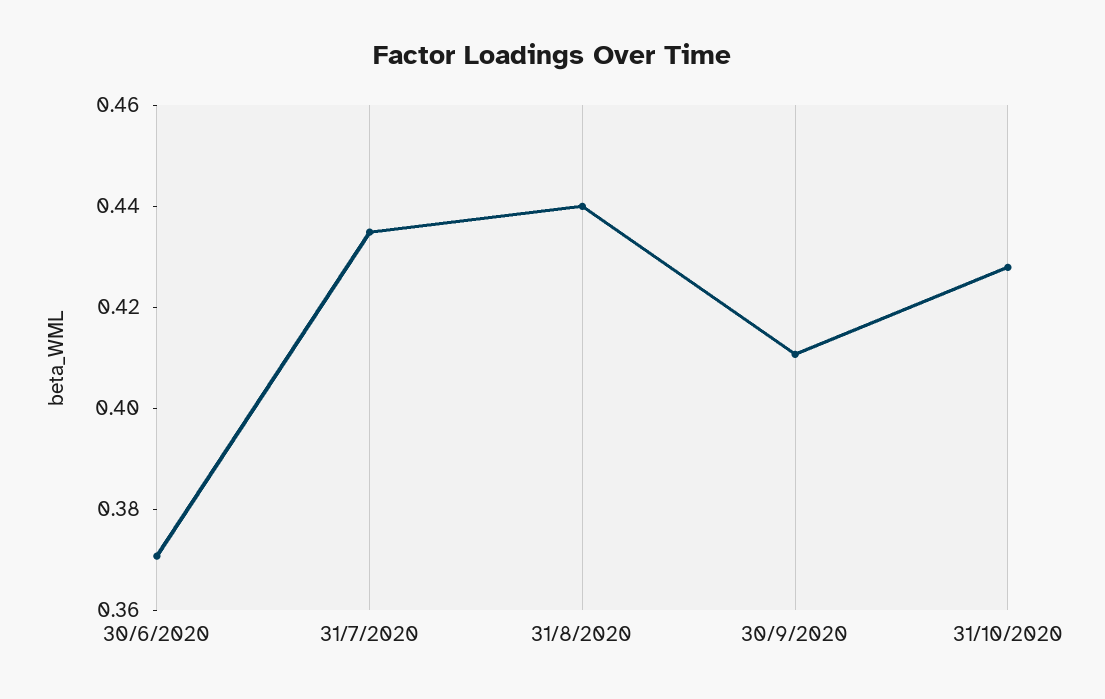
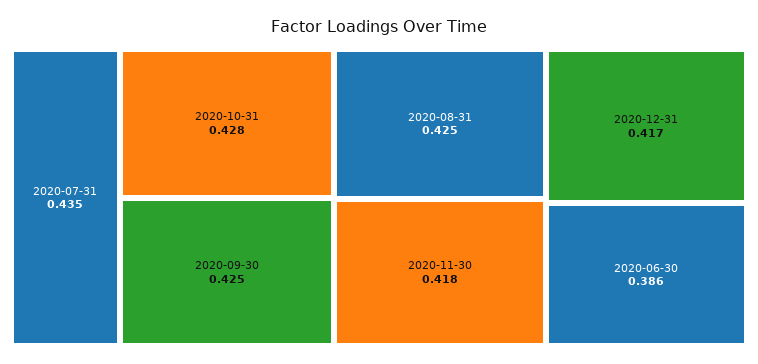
30/6/2020: 0.37 -> 0.386
31/8/2020: 0.44 -> 0.425
30/9/2020: 0.41 -> 0.425
2020-11-30: none -> 0.418
2020-12-31: none -> 0.417

